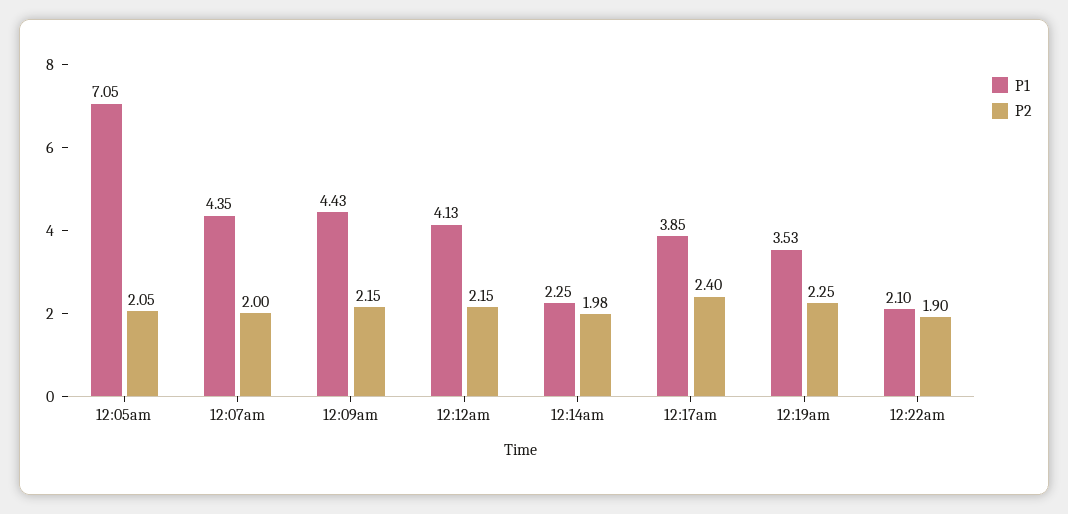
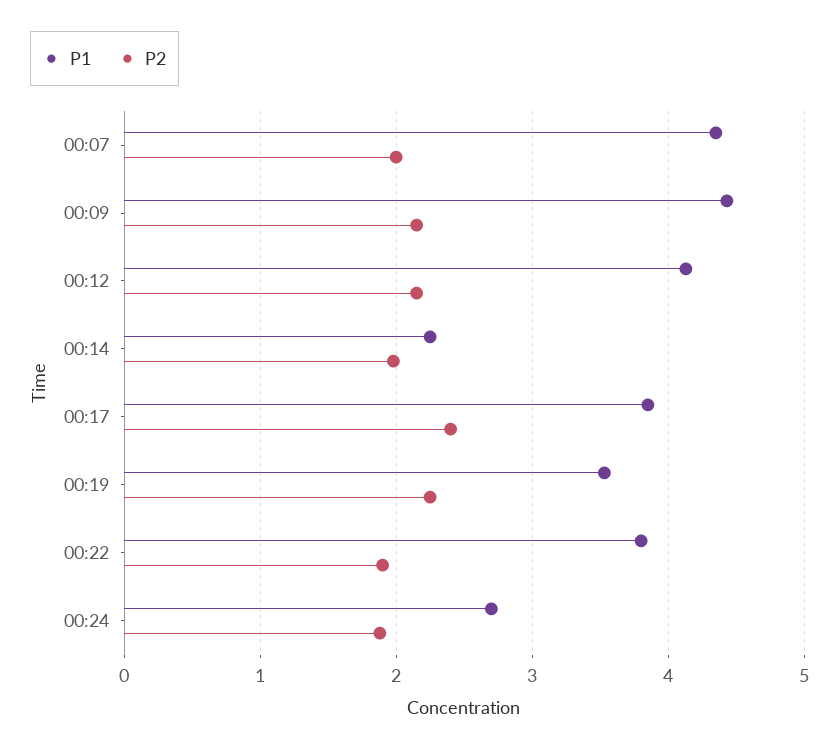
P1, 12:05am: 7.05 -> none
P2, 12:05am: 2.05 -> none
P1, 12:22am: 2.1 -> 3.8
P1, 00:24: none -> 2.7
P2, 00:24: none -> 1.9

